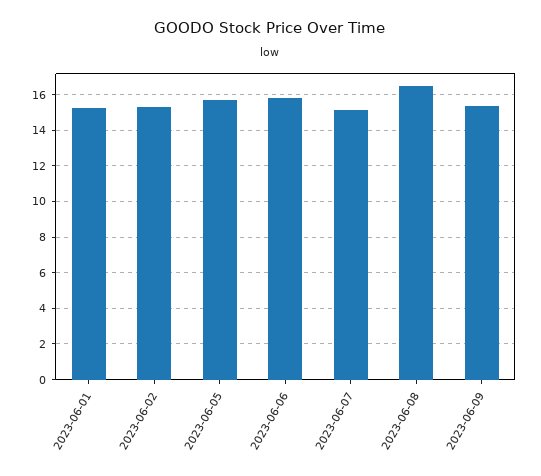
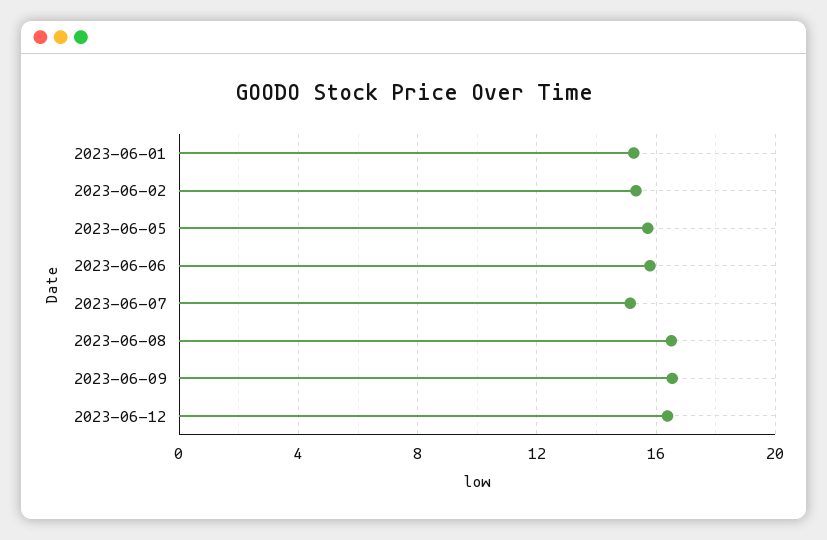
2023-06-09: 15.5 -> 16.5
2023-06-12: none -> 16.5

